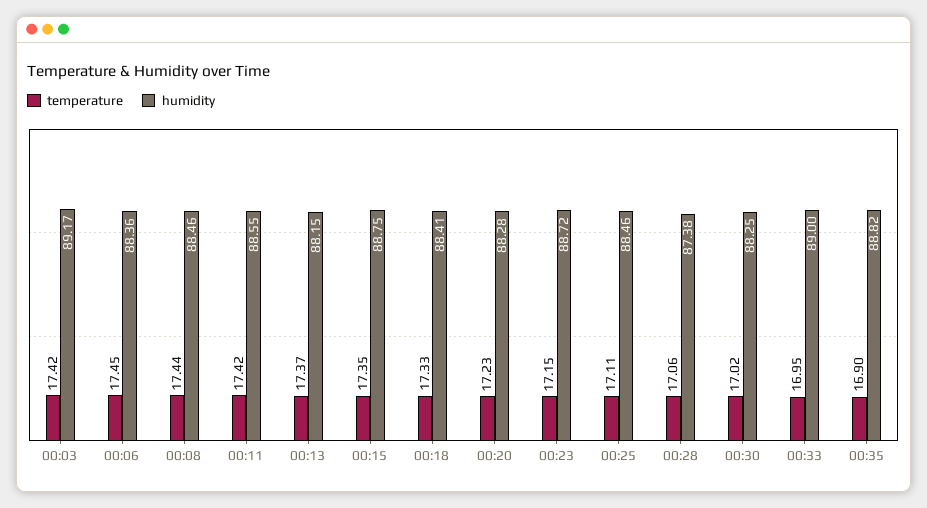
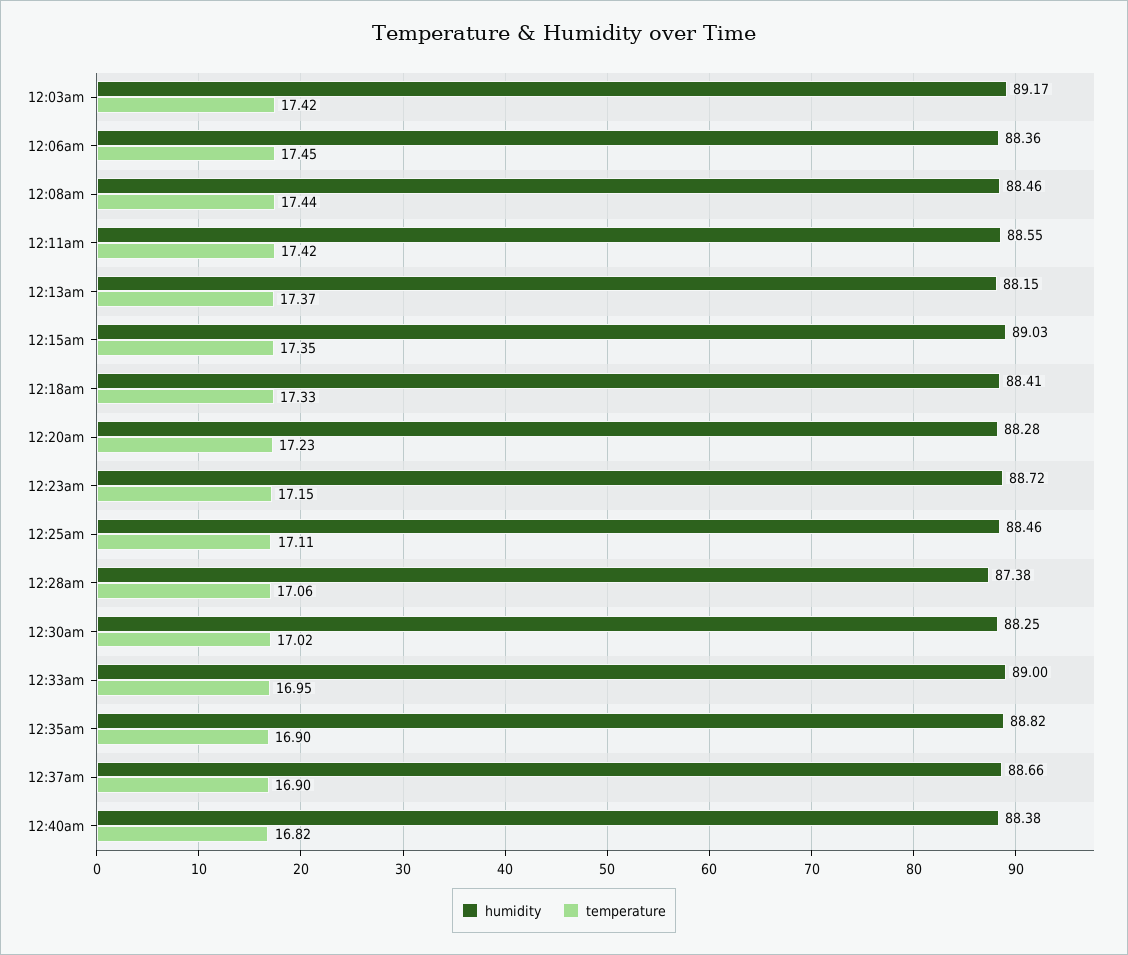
humidity, 00:15: 88.75 -> 89.03
humidity, 12:37am: none -> 88.66
temperature, 12:37am: none -> 16.9
humidity, 12:40am: none -> 88.38
temperature, 12:40am: none -> 16.82

